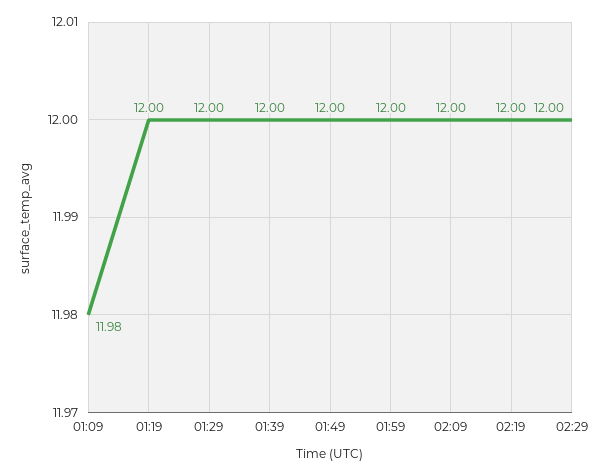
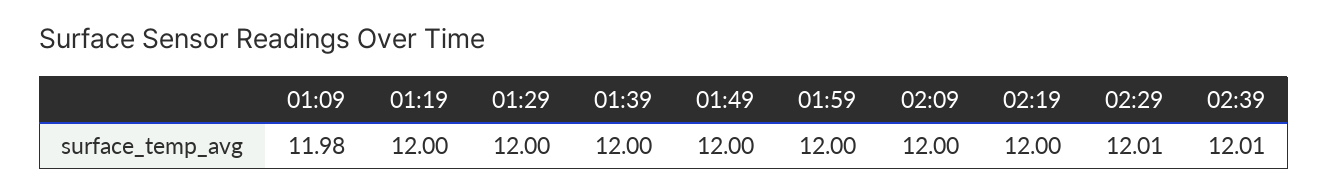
02:29: 12 -> 12.01
02:39: none -> 12.01

